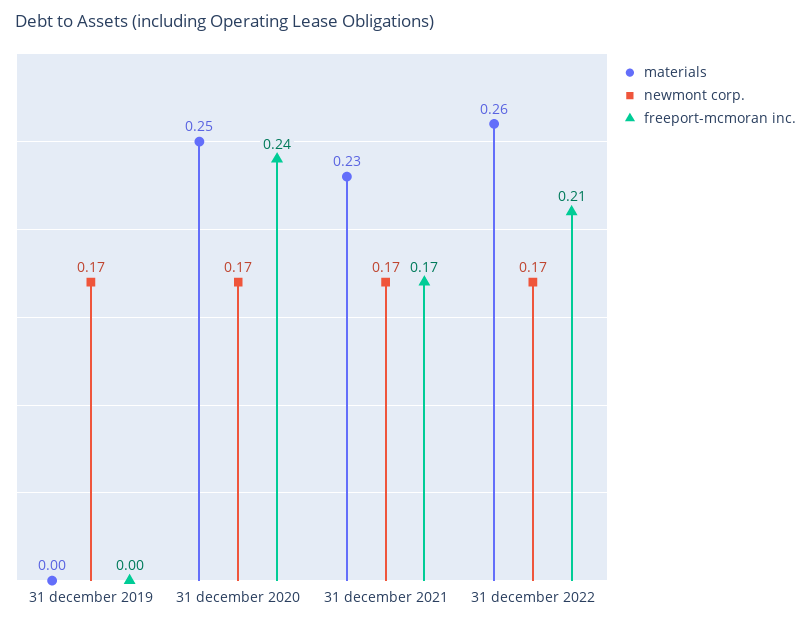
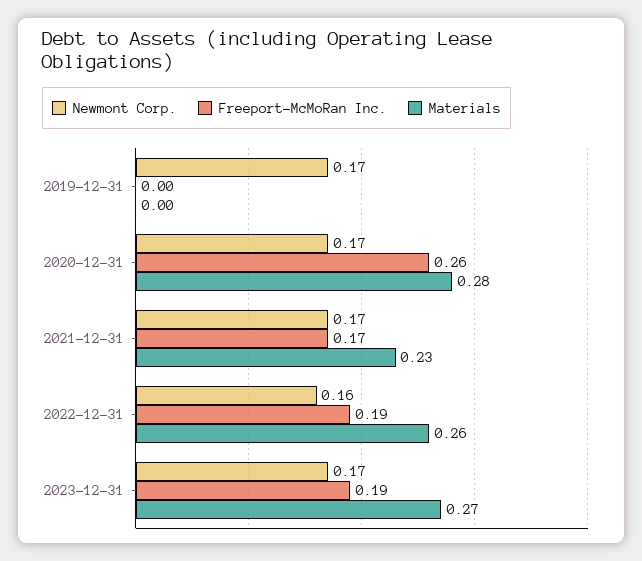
materials, 31 december 2020: 0.25 -> 0.28
freeport-mcmoran inc., 31 december 2020: 0.24 -> 0.26
newmont corp., 31 december 2022: 0.17 -> 0.16
freeport-mcmoran inc., 31 december 2022: 0.21 -> 0.19
newmont corp., 2023-12-31: none -> 0.17
freeport-mcmoran inc., 2023-12-31: none -> 0.19
materials, 2023-12-31: none -> 0.27

